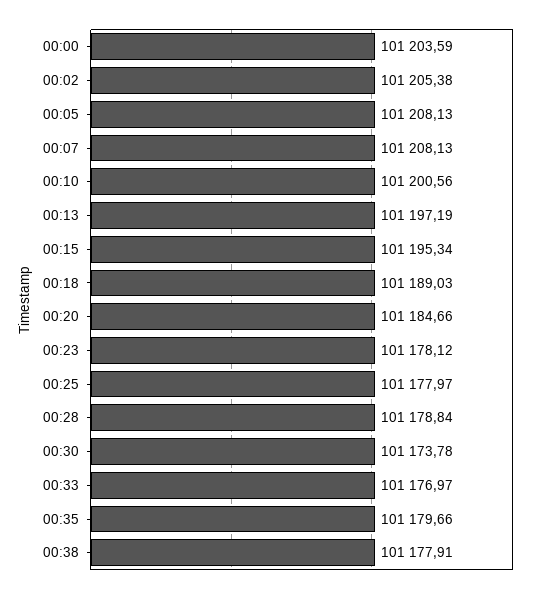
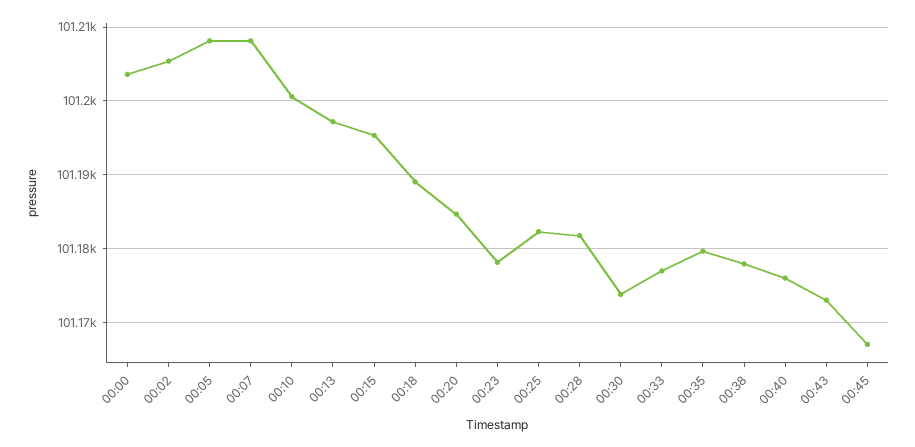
00:25: 101177.97 -> 101182
00:28: 101178.84 -> 101182
00:40: none -> 101176
00:43: none -> 101173
00:45: none -> 101167

